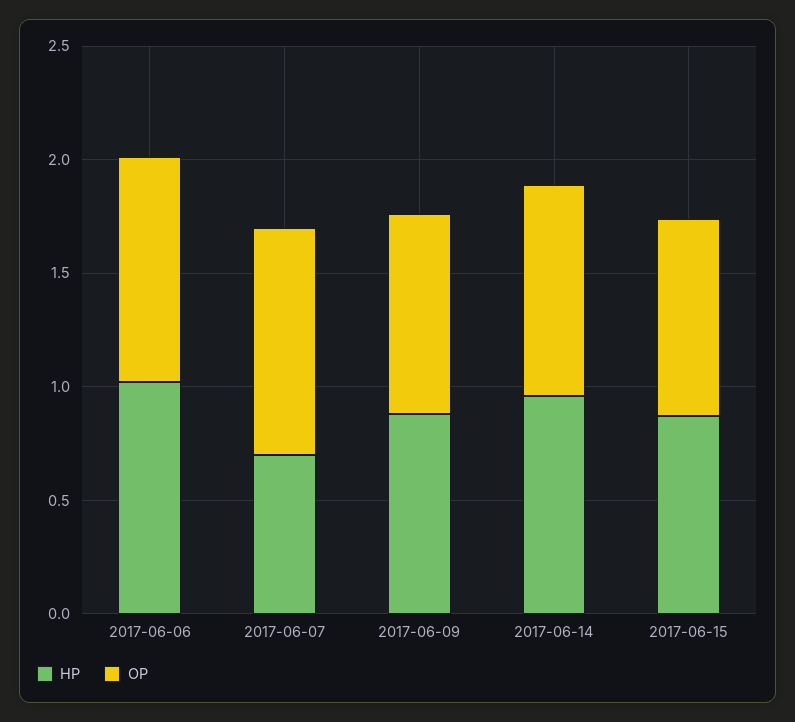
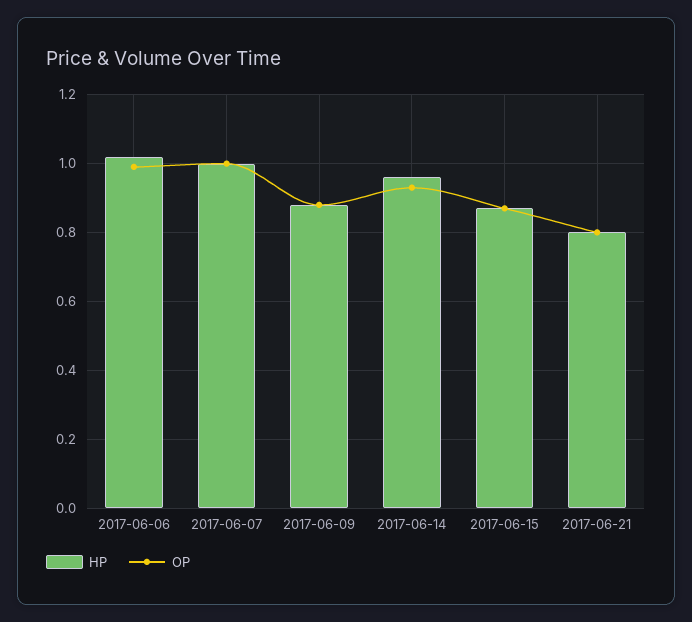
HP, 2017-06-07: 0.7 -> 1
HP, 2017-06-21: none -> 0.8
OP, 2017-06-21: none -> 0.8

